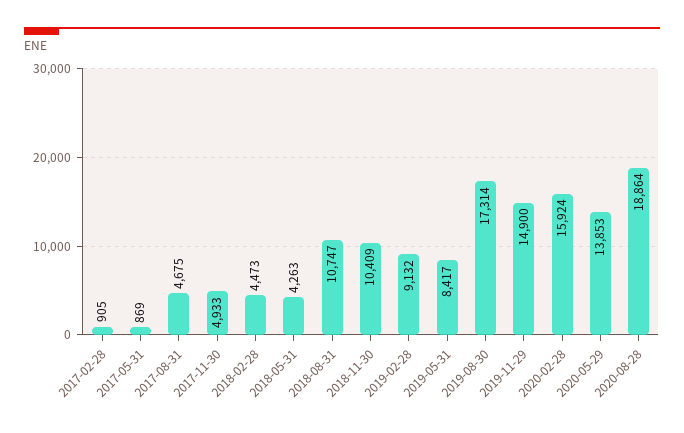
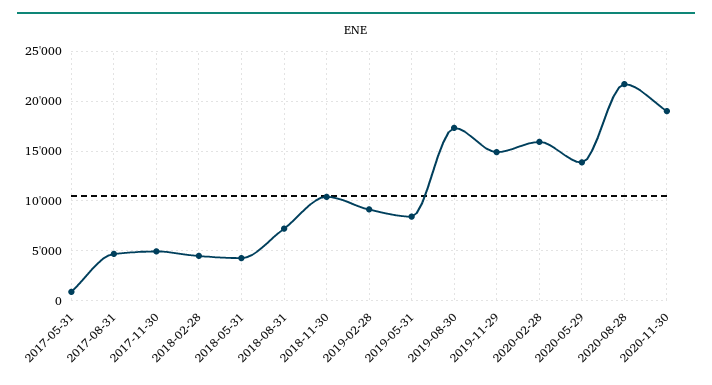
2017-02-28: 905 -> none
2018-08-31: 10747 -> 7000
2020-08-28: 18864 -> 22000
2020-11-30: none -> 19000

